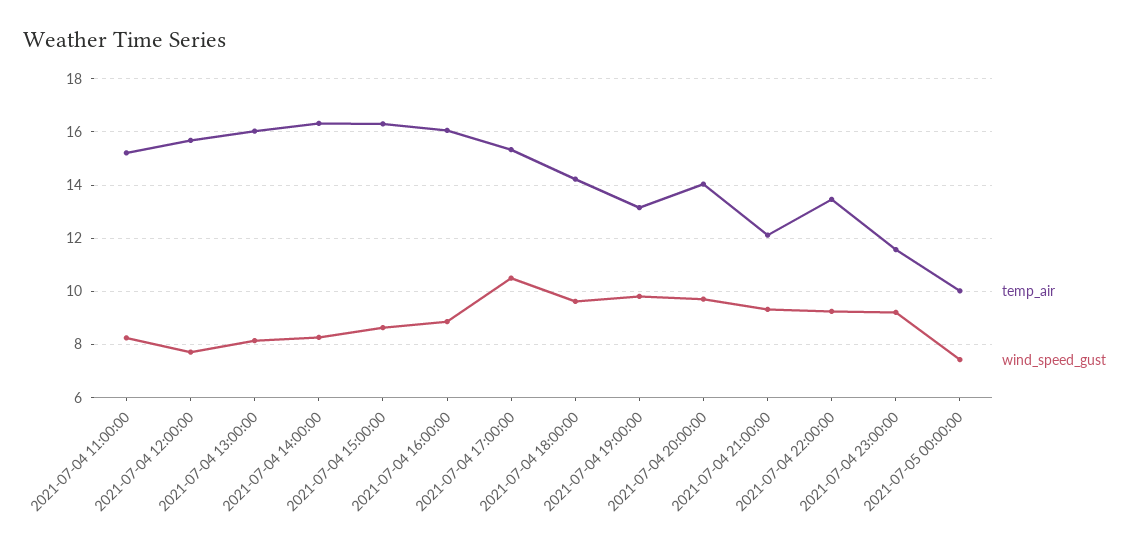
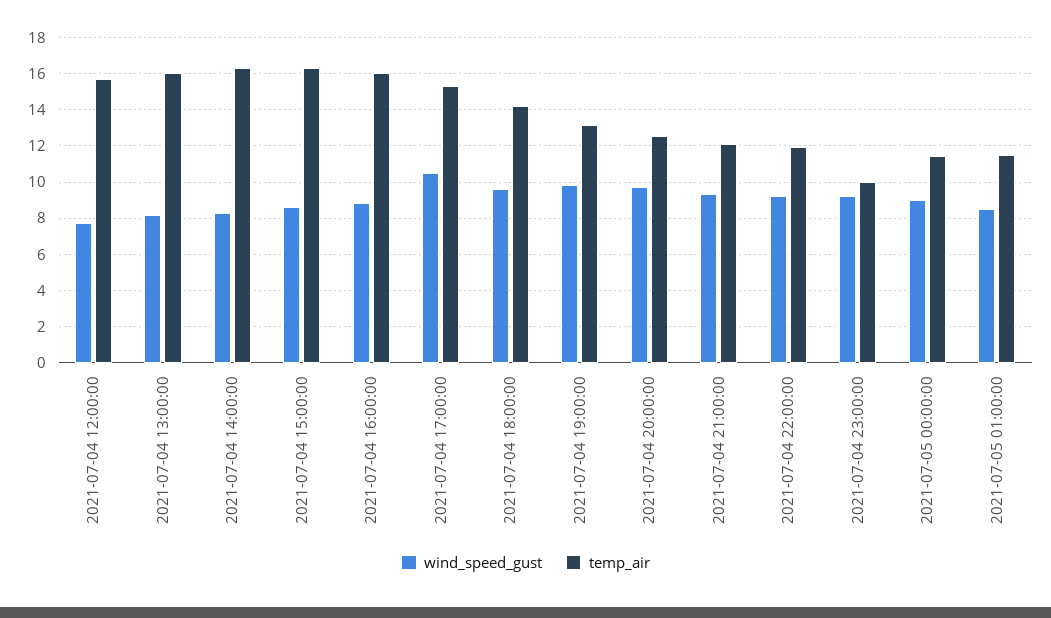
temp_air, 2021-07-04 11:00:00: 15.25 -> none
wind_speed_gust, 2021-07-04 11:00:00: 8.25 -> none
temp_air, 2021-07-04 20:00:00: 14 -> 12.5
temp_air, 2021-07-04 22:00:00: 13.5 -> 12
temp_air, 2021-07-04 23:00:00: 11.5 -> 10
temp_air, 2021-07-05 00:00:00: 10 -> 11.5
wind_speed_gust, 2021-07-05 00:00:00: 7.5 -> 9
wind_speed_gust, 2021-07-05 01:00:00: none -> 8.5
temp_air, 2021-07-05 01:00:00: none -> 11.5

